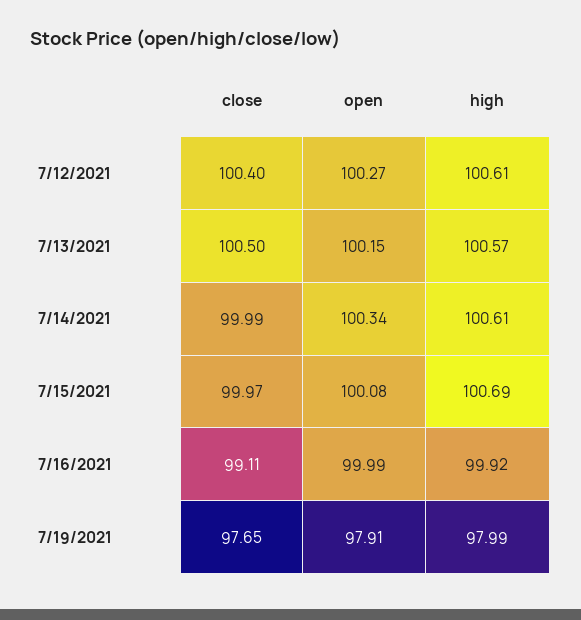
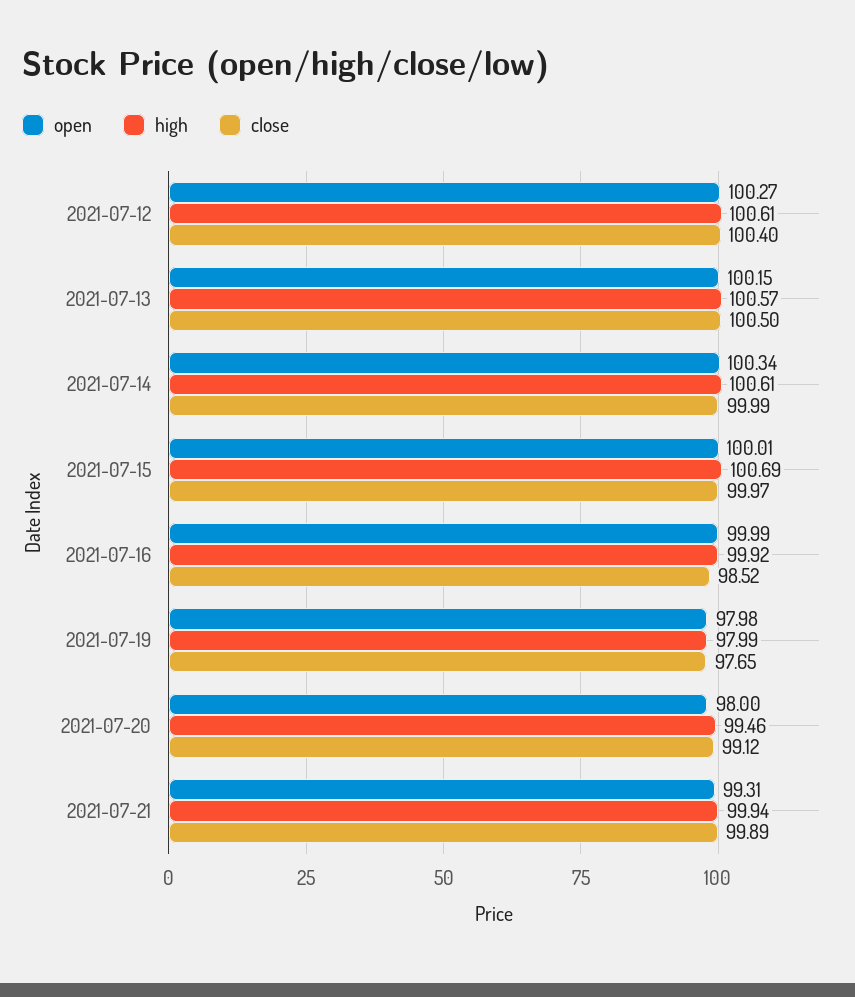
open, 7/15/2021: 100.08 -> 100.01
close, 7/16/2021: 99.11 -> 98.52
open, 7/19/2021: 97.91 -> 97.98
open, 2021-07-20: none -> 98
high, 2021-07-20: none -> 99.46
close, 2021-07-20: none -> 99.12
open, 2021-07-21: none -> 99.31
high, 2021-07-21: none -> 99.94
close, 2021-07-21: none -> 99.89

